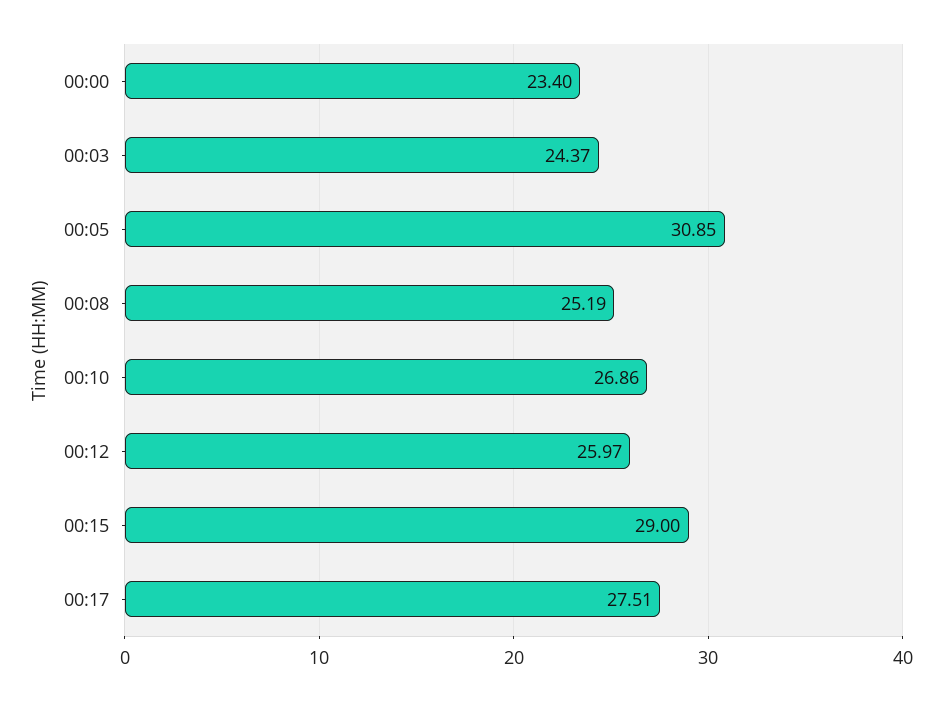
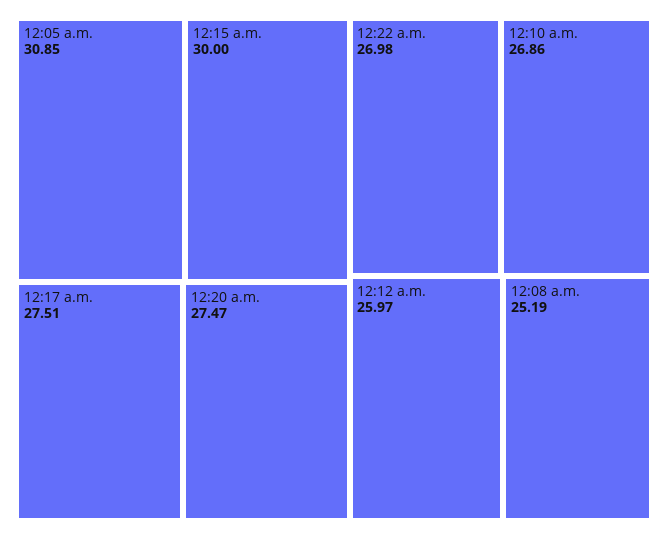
00:00: 23.4 -> none
00:03: 24.37 -> none
00:15: 29 -> 30
12:20 a.m.: none -> 27.47
12:22 a.m.: none -> 26.98

